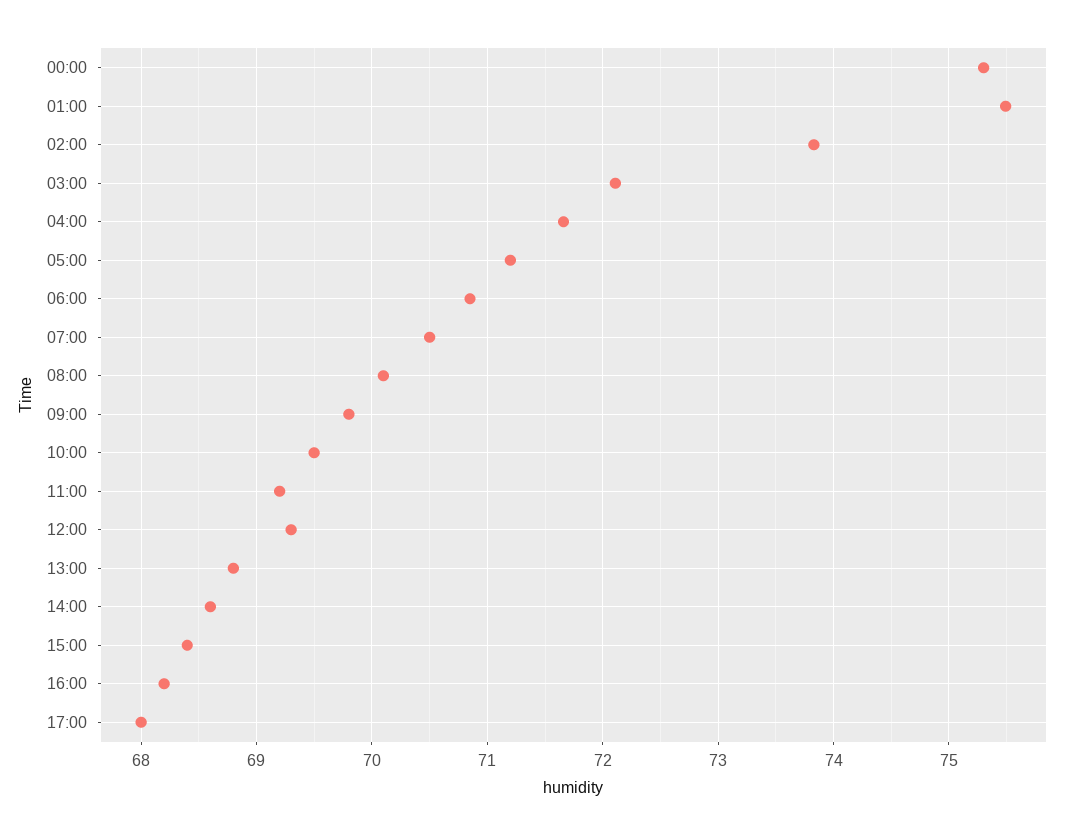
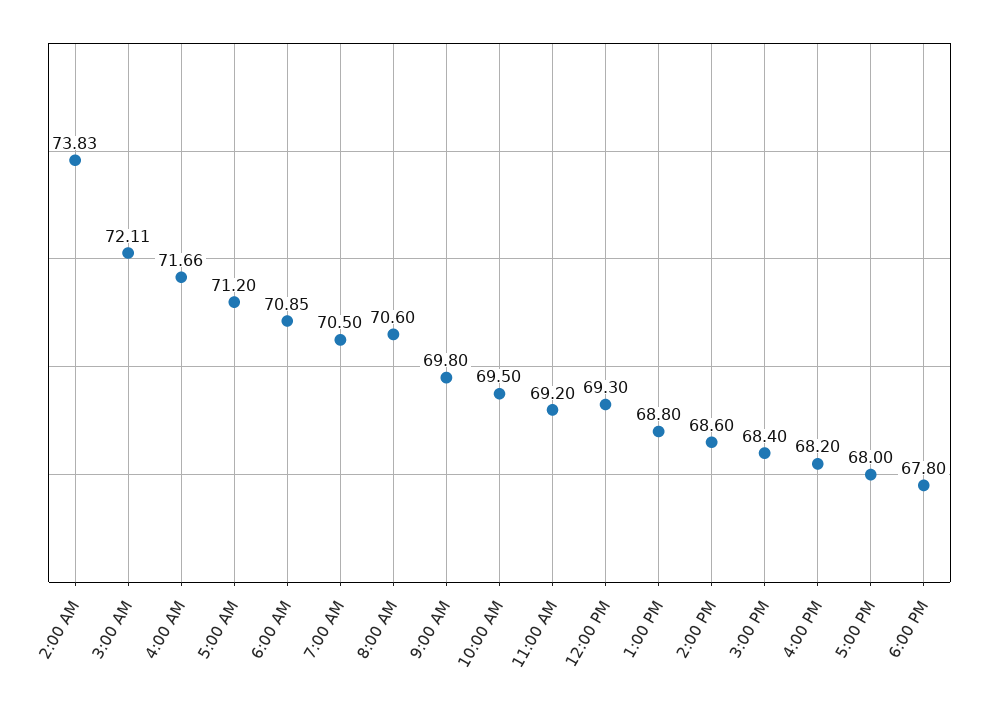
00:00: 75.3 -> none
01:00: 75.5 -> none
08:00: 70.1 -> 70.6
6:00 PM: none -> 67.8

